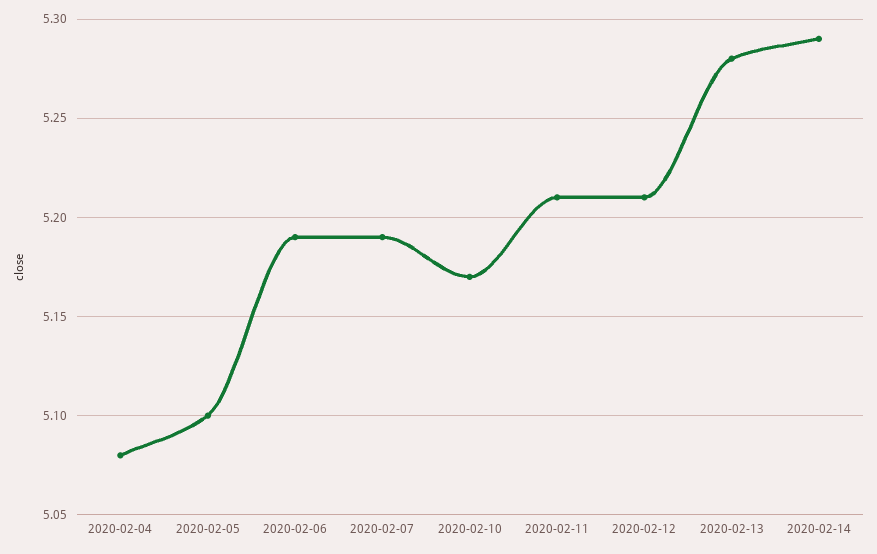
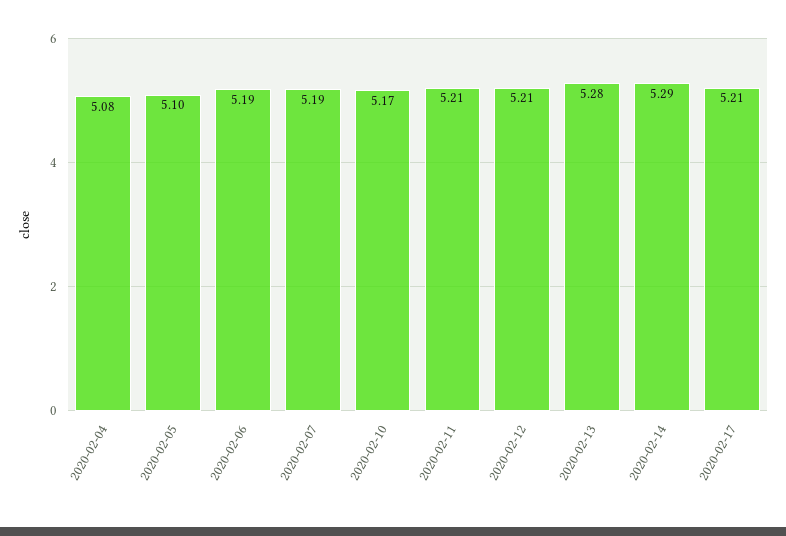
2020-02-17: none -> 5.21

